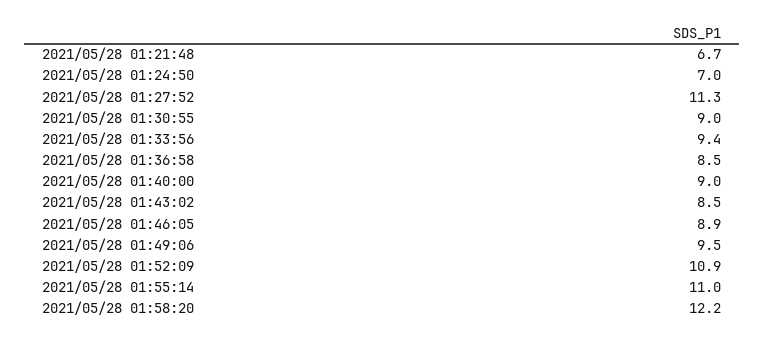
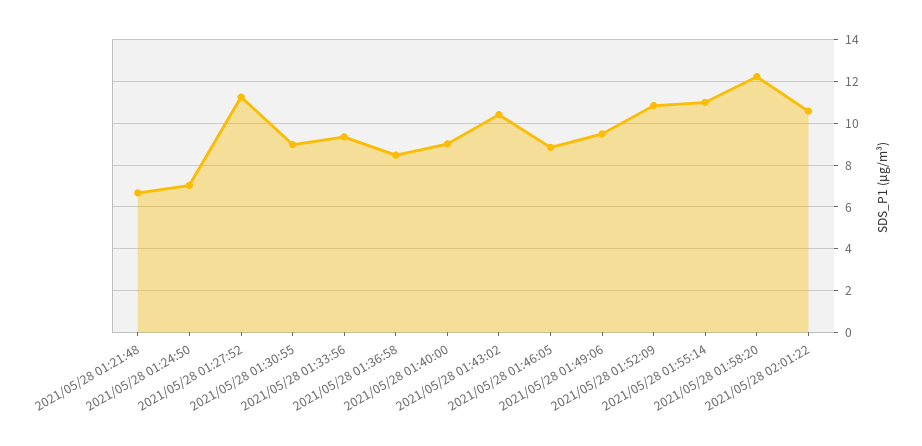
2021/05/28 01:43:02: 8.5 -> 10.5
2021/05/28 02:01:22: none -> 10.5

